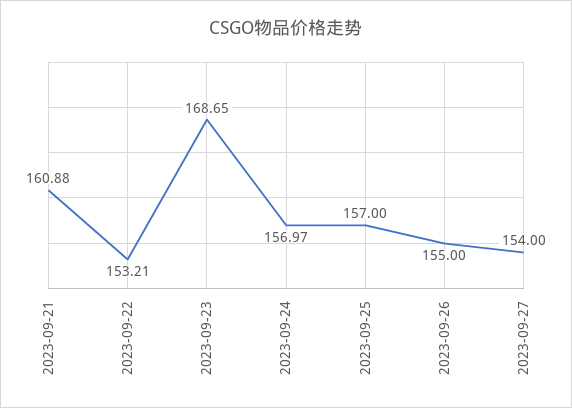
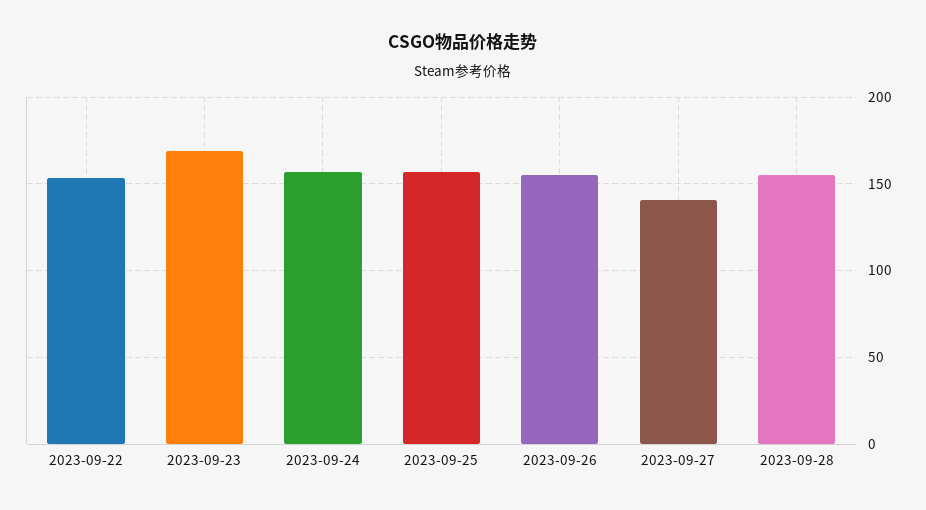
2023-09-21: 160.88 -> none
2023-09-27: 154 -> 140
2023-09-28: none -> 155

